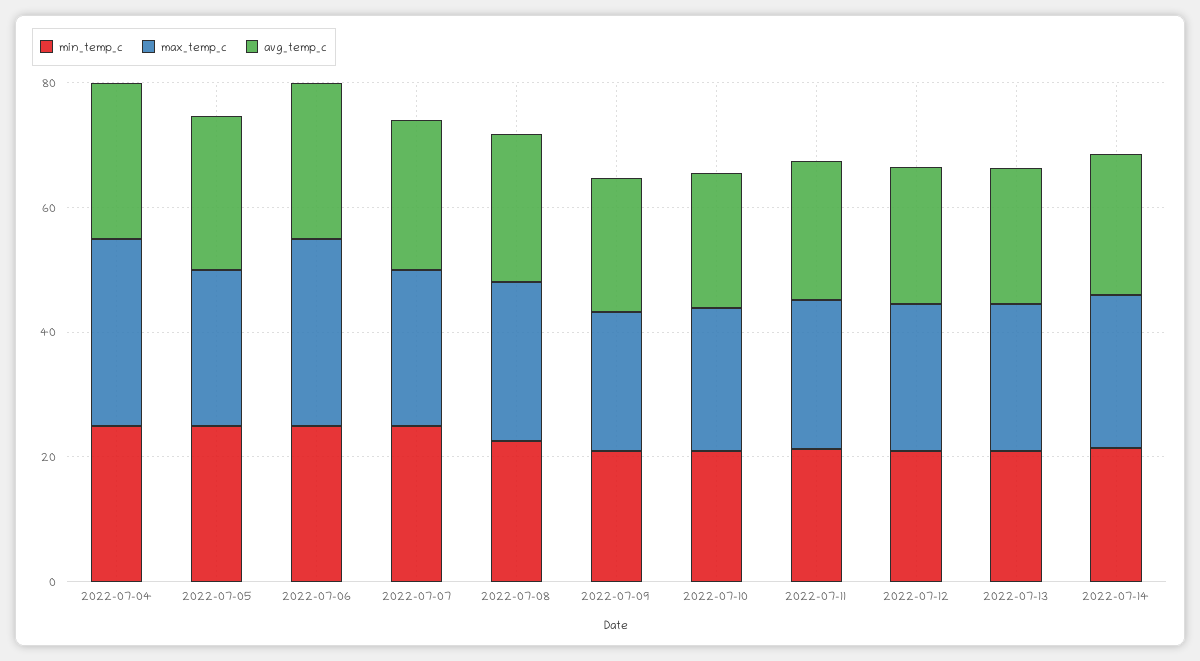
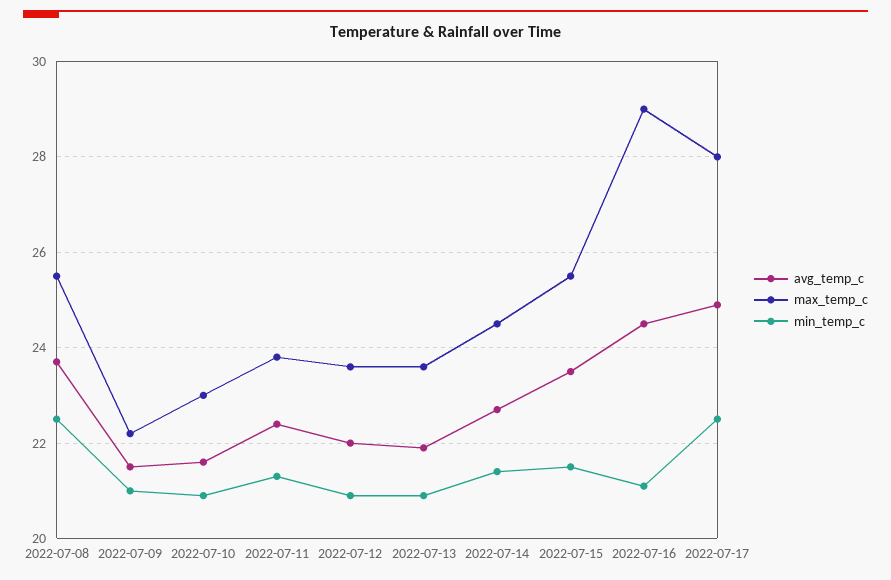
min_temp_c, 2022-07-04: 25 -> none
max_temp_c, 2022-07-04: 30 -> none
avg_temp_c, 2022-07-04: 25 -> none
min_temp_c, 2022-07-05: 25 -> none
max_temp_c, 2022-07-05: 25 -> none
avg_temp_c, 2022-07-05: 25 -> none
min_temp_c, 2022-07-06: 25 -> none
max_temp_c, 2022-07-06: 30 -> none
avg_temp_c, 2022-07-06: 25 -> none
min_temp_c, 2022-07-07: 25 -> none
max_temp_c, 2022-07-07: 25 -> none
avg_temp_c, 2022-07-07: 25 -> none
avg_temp_c, 2022-07-15: none -> 23.5
max_temp_c, 2022-07-15: none -> 25.5
min_temp_c, 2022-07-15: none -> 21.5
avg_temp_c, 2022-07-16: none -> 24.5
max_temp_c, 2022-07-16: none -> 29
min_temp_c, 2022-07-16: none -> 21
avg_temp_c, 2022-07-17: none -> 25
max_temp_c, 2022-07-17: none -> 28
min_temp_c, 2022-07-17: none -> 22.5

